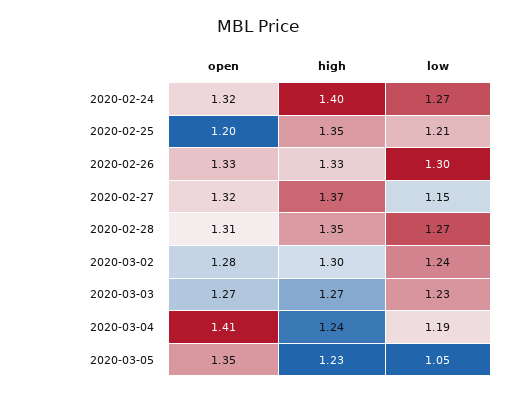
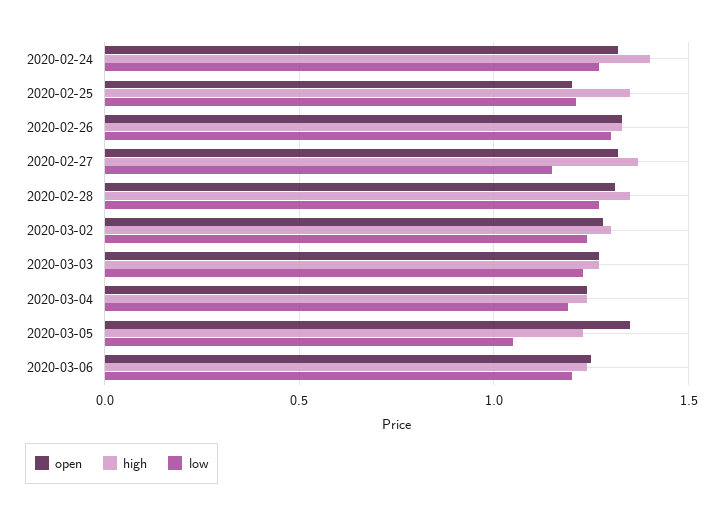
open, 2020-03-04: 1.41 -> 1.25
open, 2020-03-06: none -> 1.25
high, 2020-03-06: none -> 1.25
low, 2020-03-06: none -> 1.2

